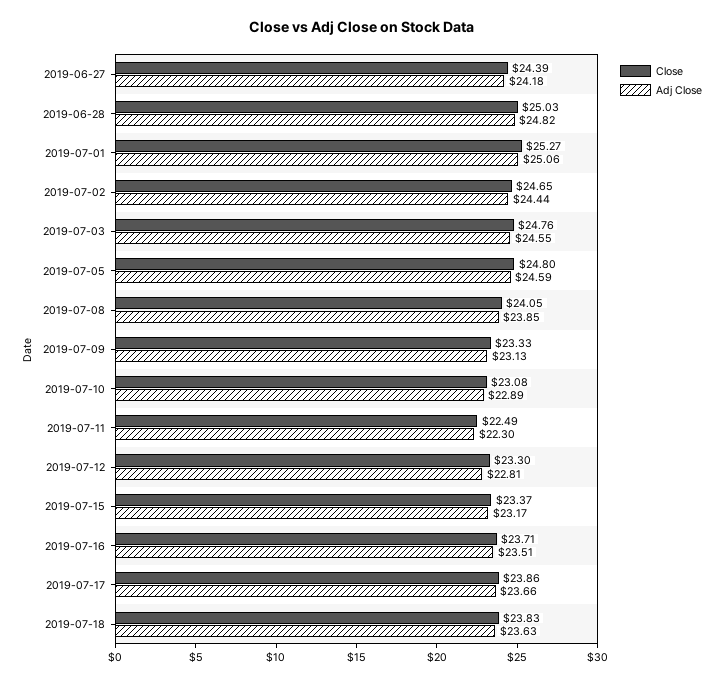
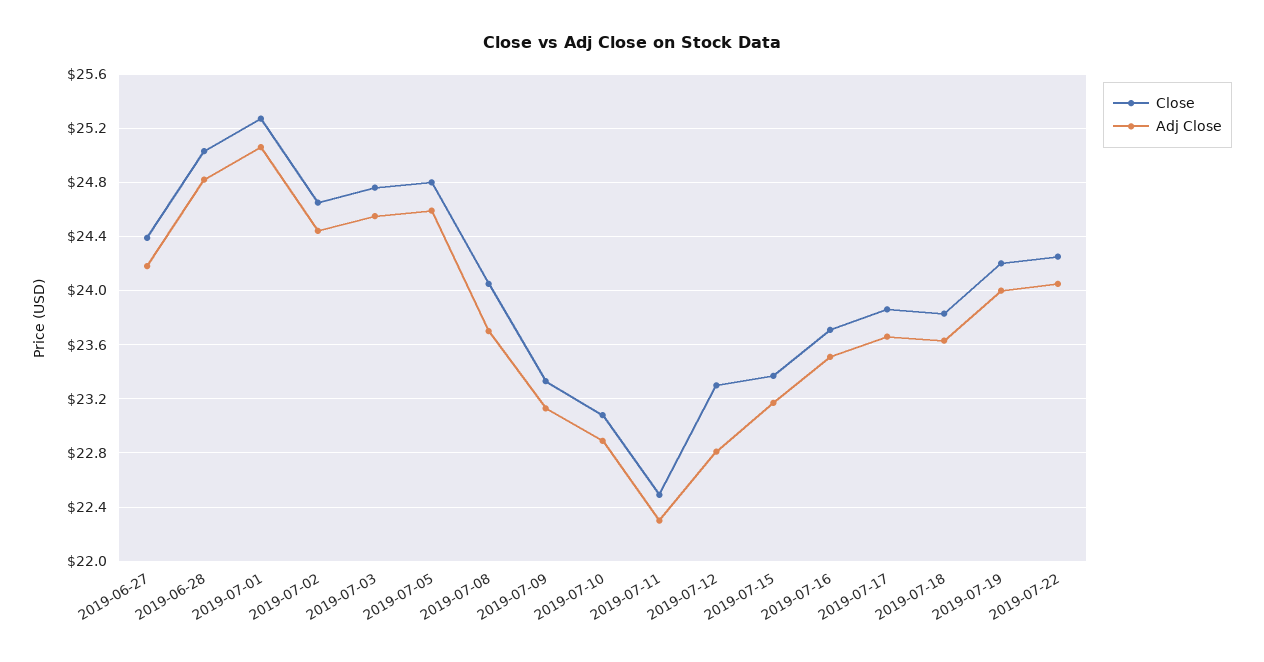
Adj Close, 2019-07-08: 23.85 -> 23.7
Close, 2019-07-19: none -> 24.2
Adj Close, 2019-07-19: none -> 24
Close, 2019-07-22: none -> 24.25
Adj Close, 2019-07-22: none -> 24.05

